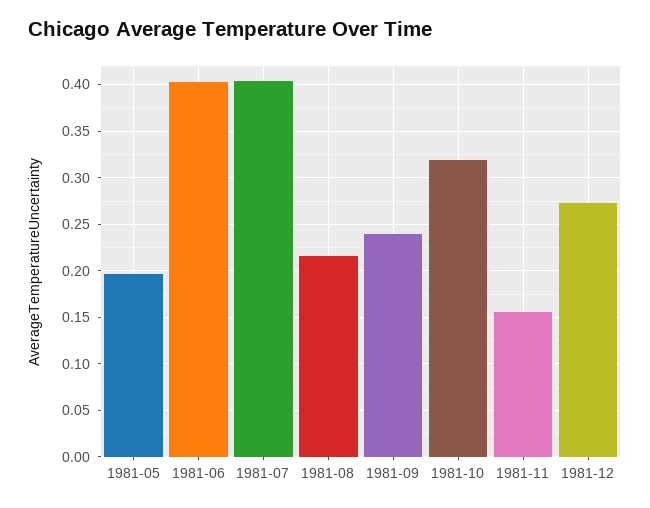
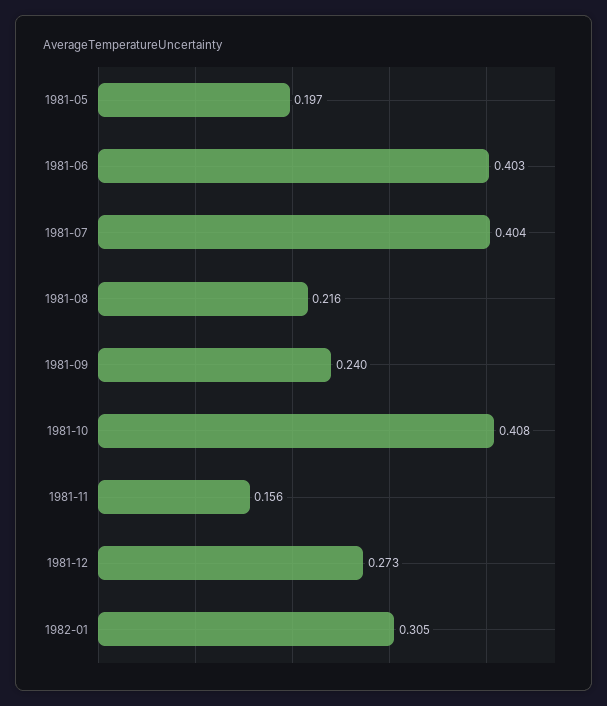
1981-10: 0.32 -> 0.408
1982-01: none -> 0.305

